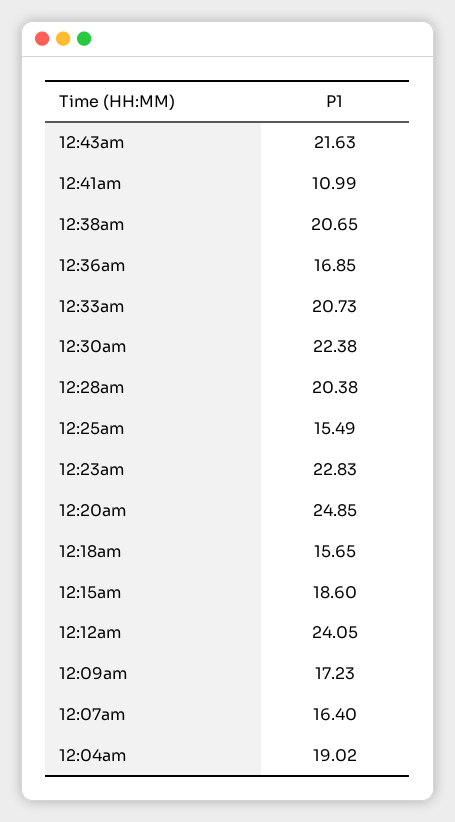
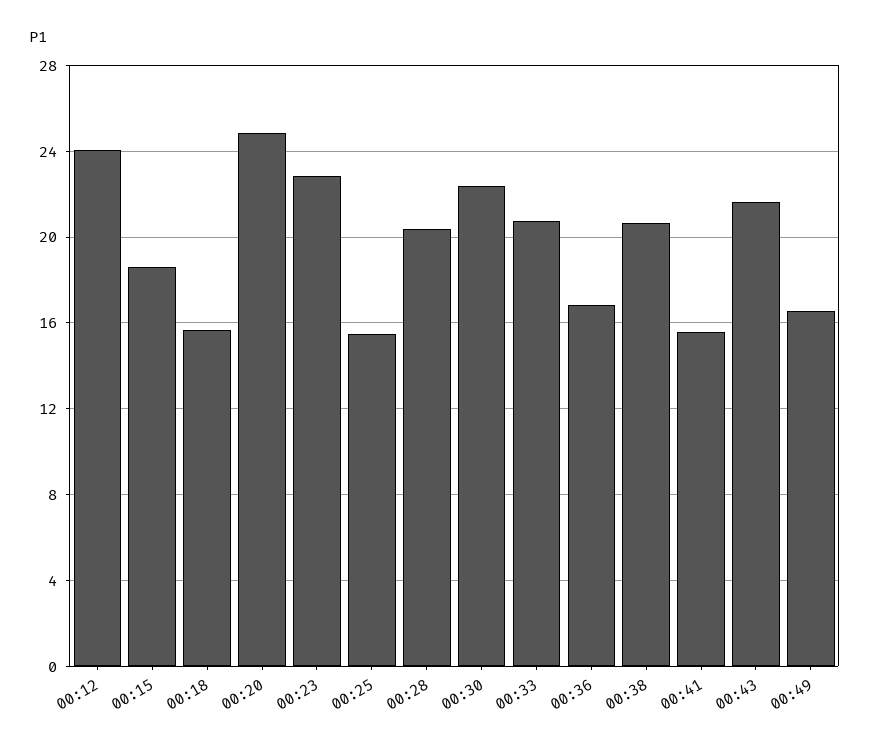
12:41am: 10.99 -> 15.5
12:09am: 17.23 -> none
12:07am: 16.4 -> none
12:04am: 19.02 -> none
00:49: none -> 16.5

